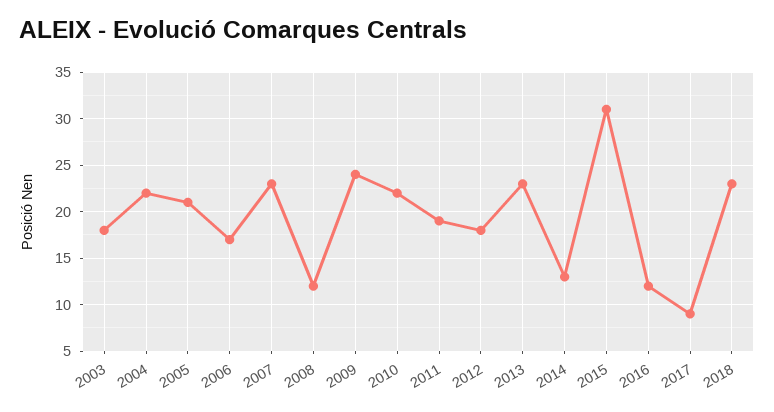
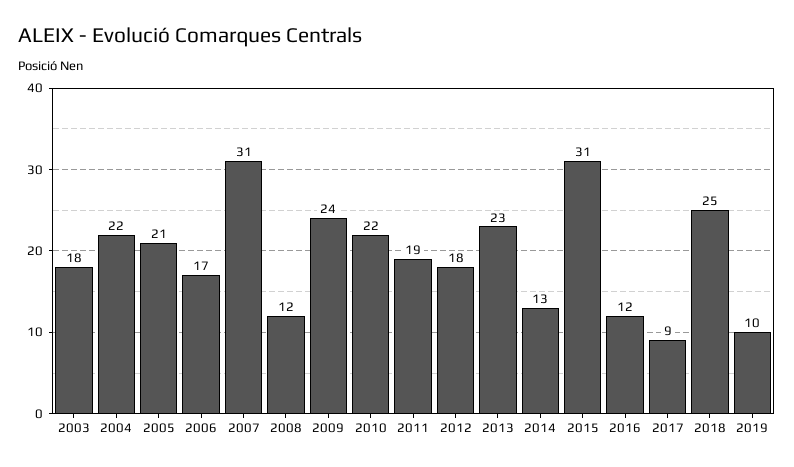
2007: 23 -> 31
2018: 23 -> 25
2019: none -> 10

